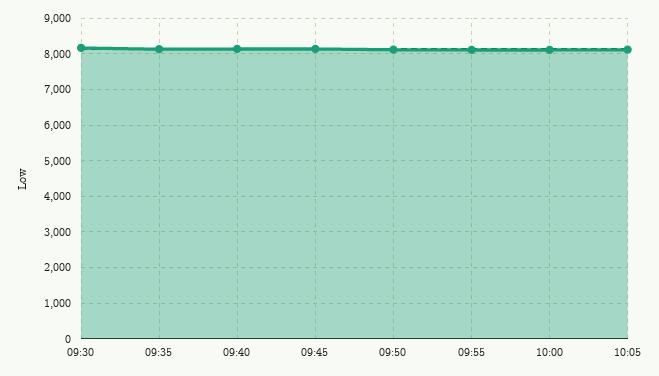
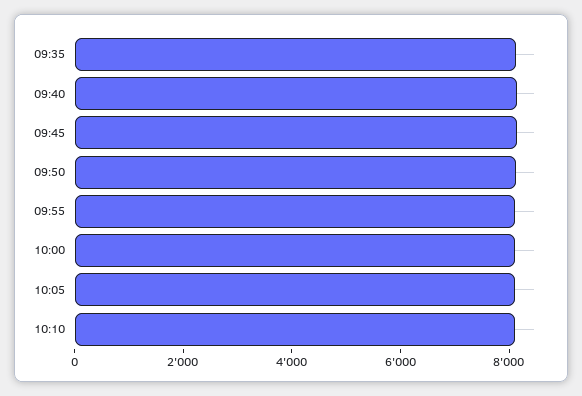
09:30: 8200 -> none
10:10: none -> 8000

